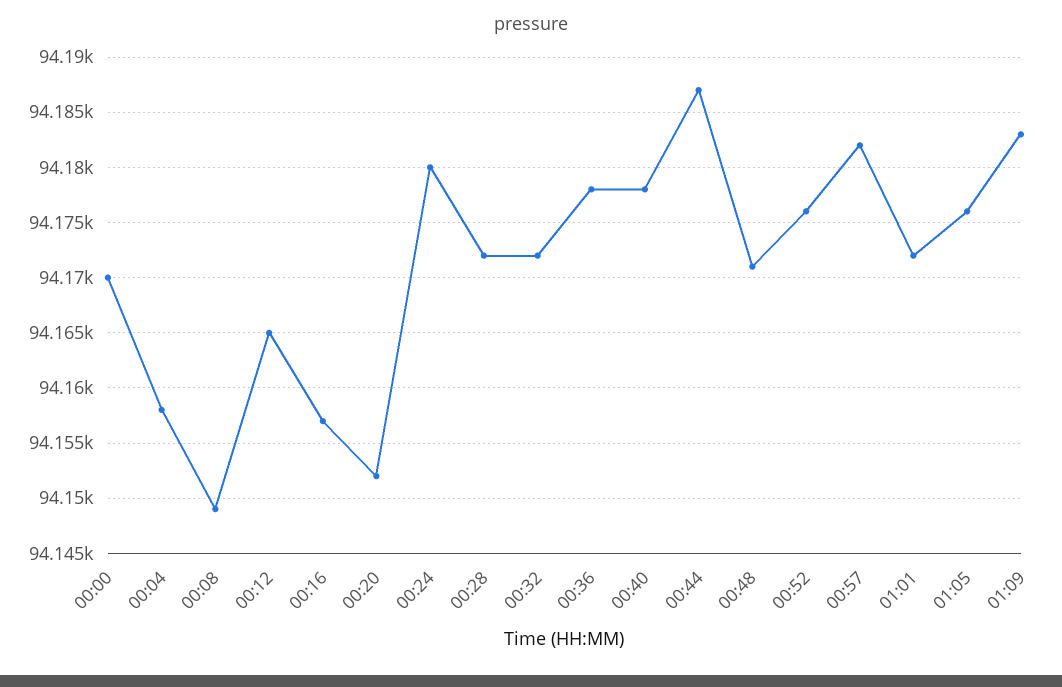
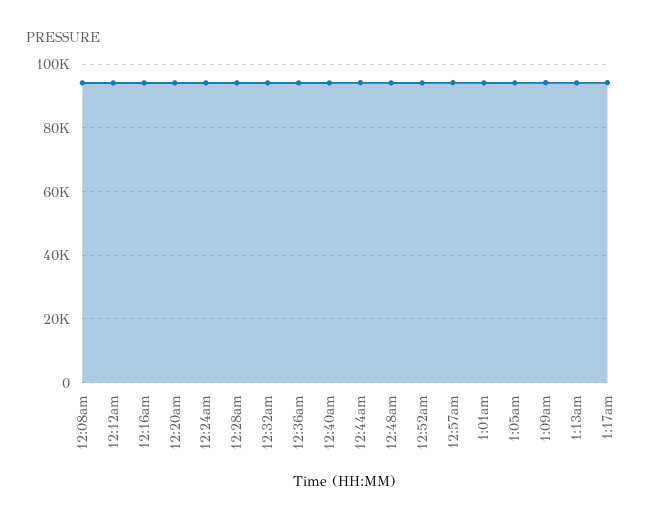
00:00: 94170 -> none
00:04: 94158 -> none
1:13am: none -> 94000
1:17am: none -> 94000

